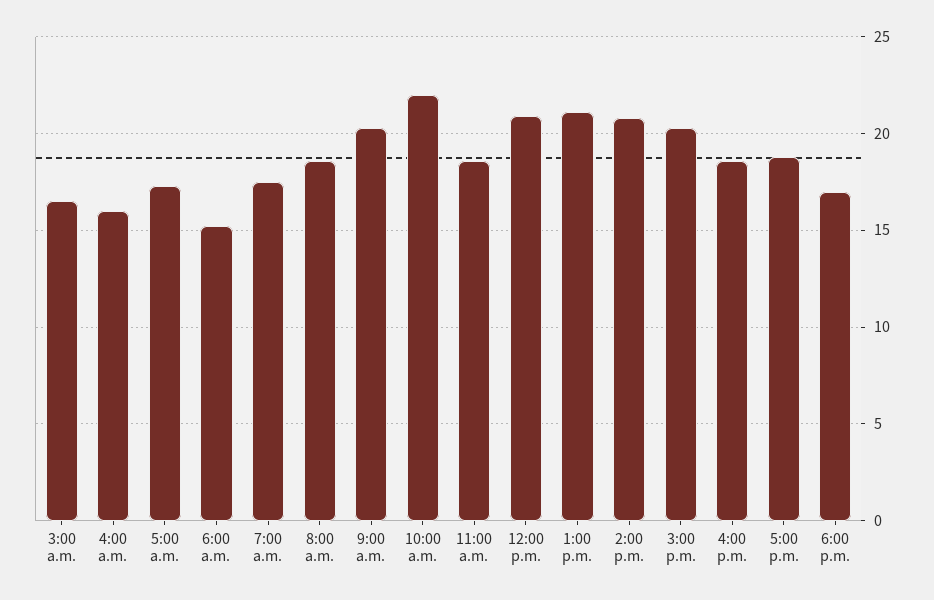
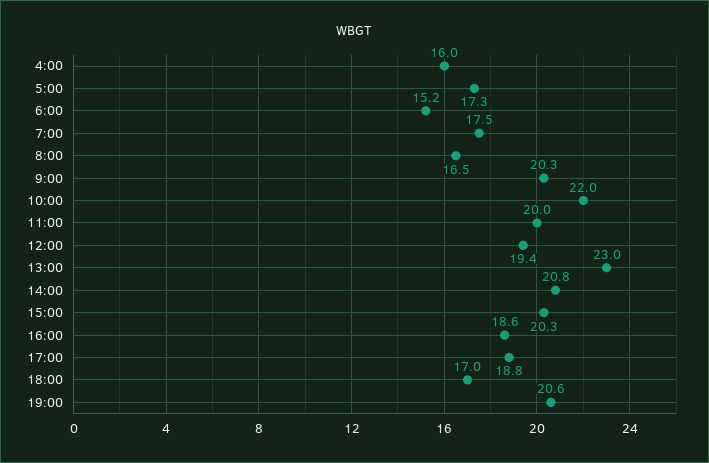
3:00 a.m.: 16.5 -> none
8:00 a.m.: 18.5 -> 16.5
11:00 a.m.: 18.5 -> 20
12:00 p.m.: 21 -> 19.4
1:00 p.m.: 21 -> 23
19:00: none -> 20.6

